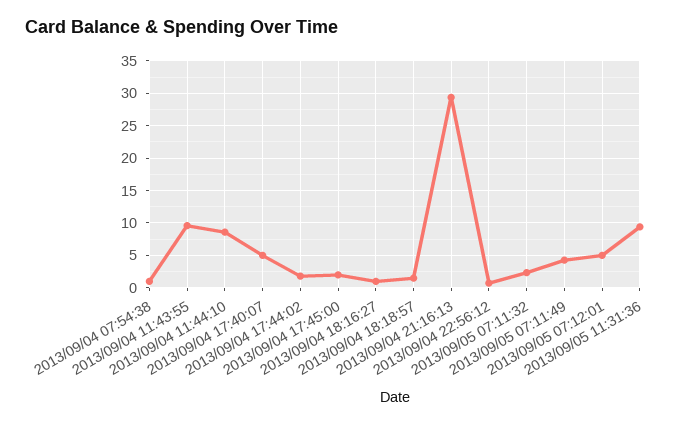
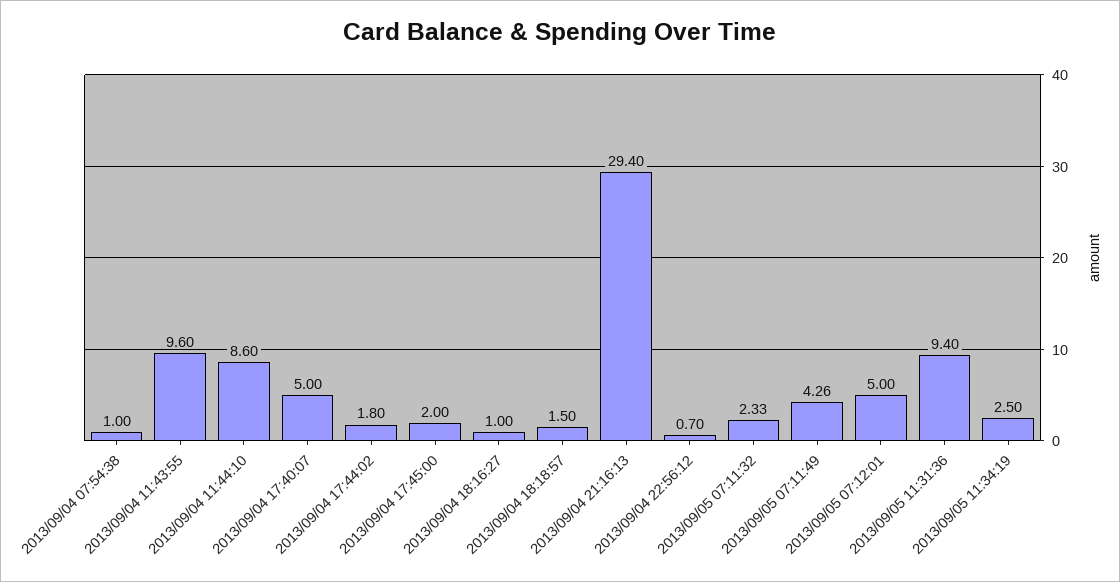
2013/09/05 11:34:19: none -> 2.5

